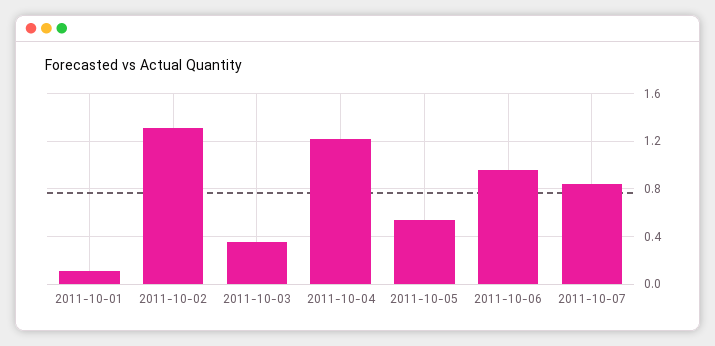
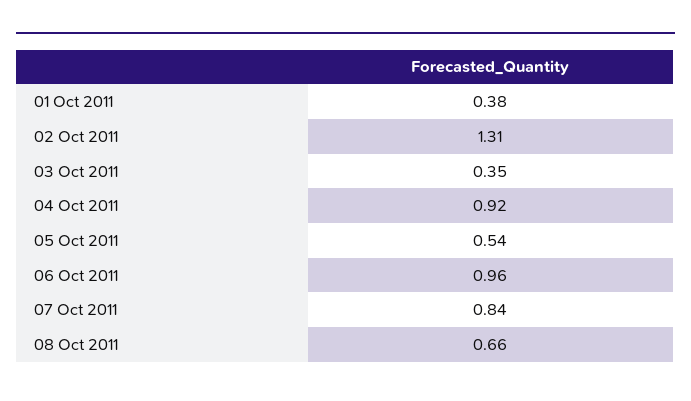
2011-10-01: 0.1 -> 0.38
2011-10-04: 1.2 -> 0.92
08 Oct 2011: none -> 0.66

